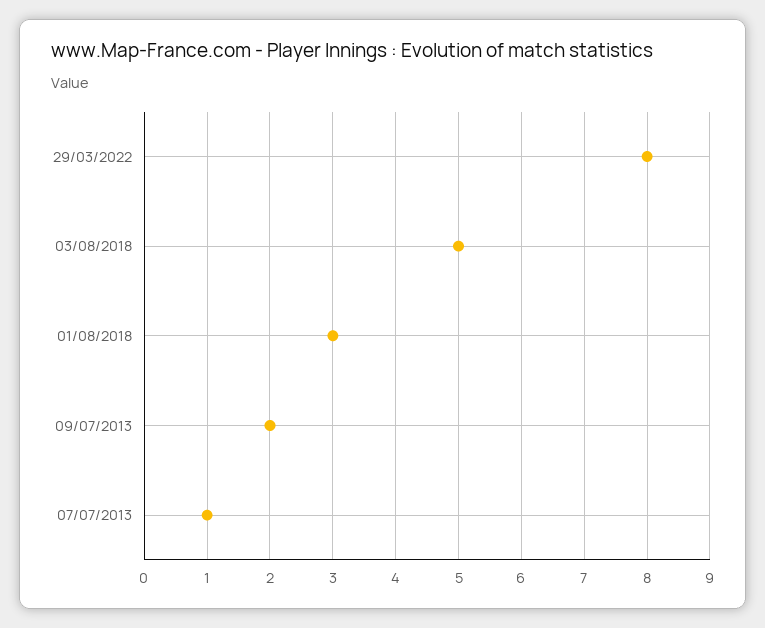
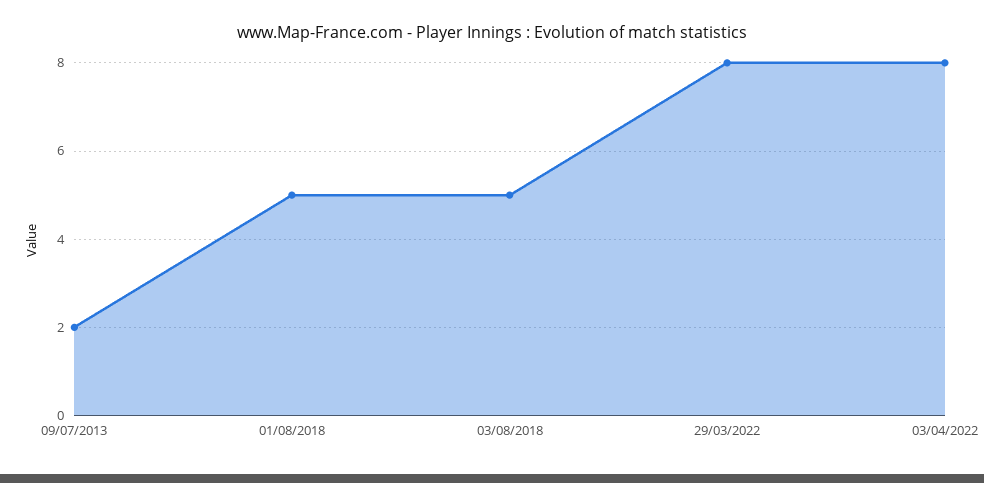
01/08/2018: 3 -> 5
07/07/2013: 1 -> none
03/04/2022: none -> 8

